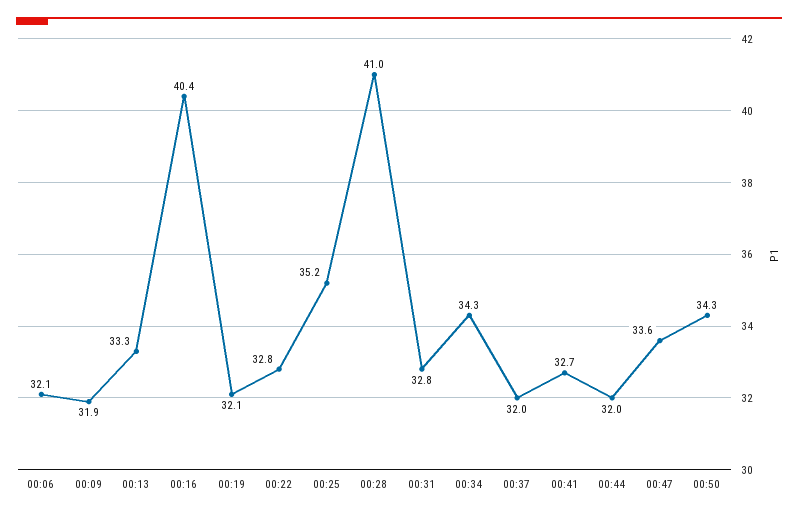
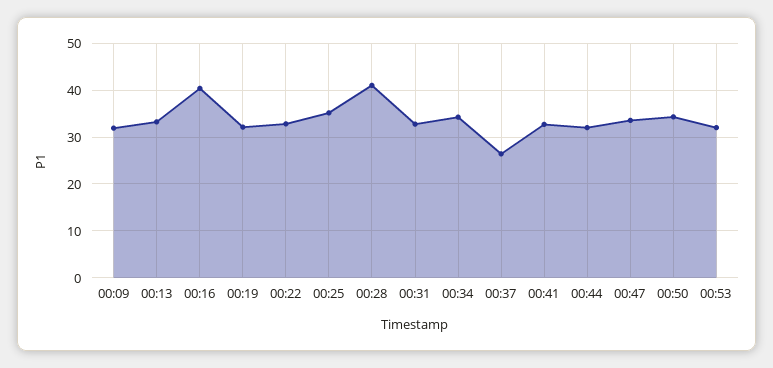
00:06: 32.1 -> none
00:37: 32 -> 26
00:53: none -> 32

